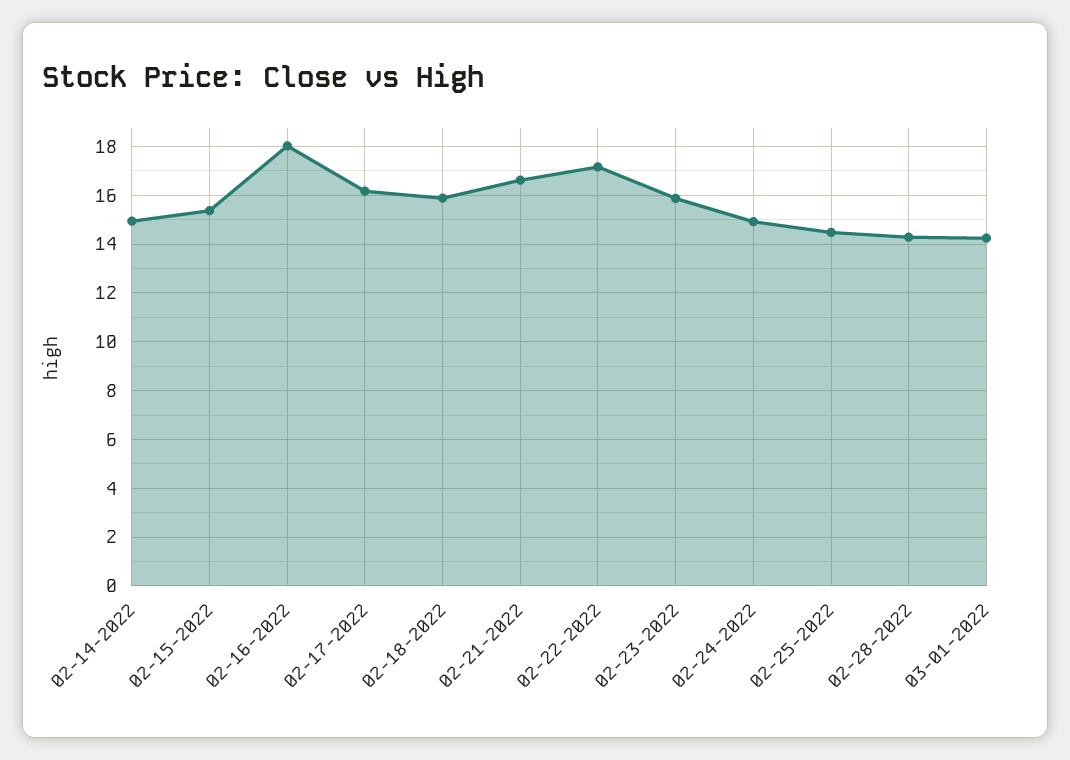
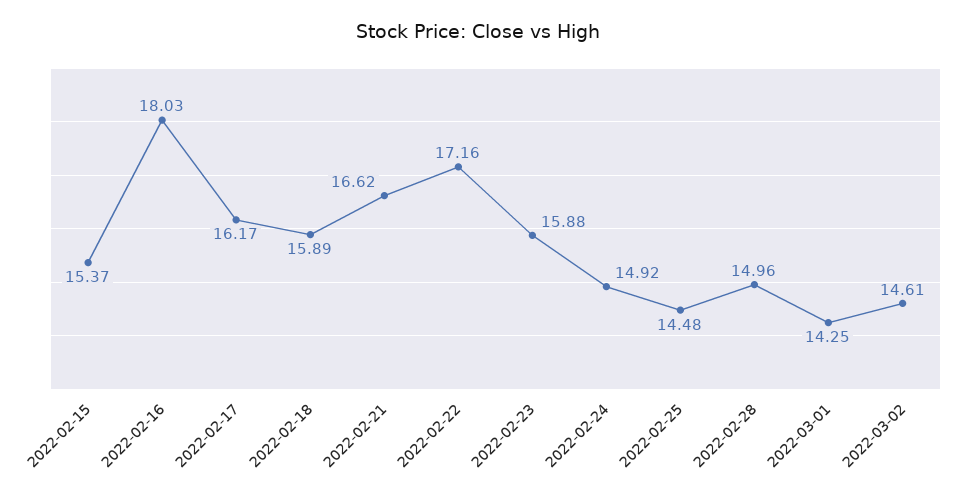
02-14-2022: 15 -> none
02-28-2022: 14.25 -> 14.96
2022-03-02: none -> 14.61

